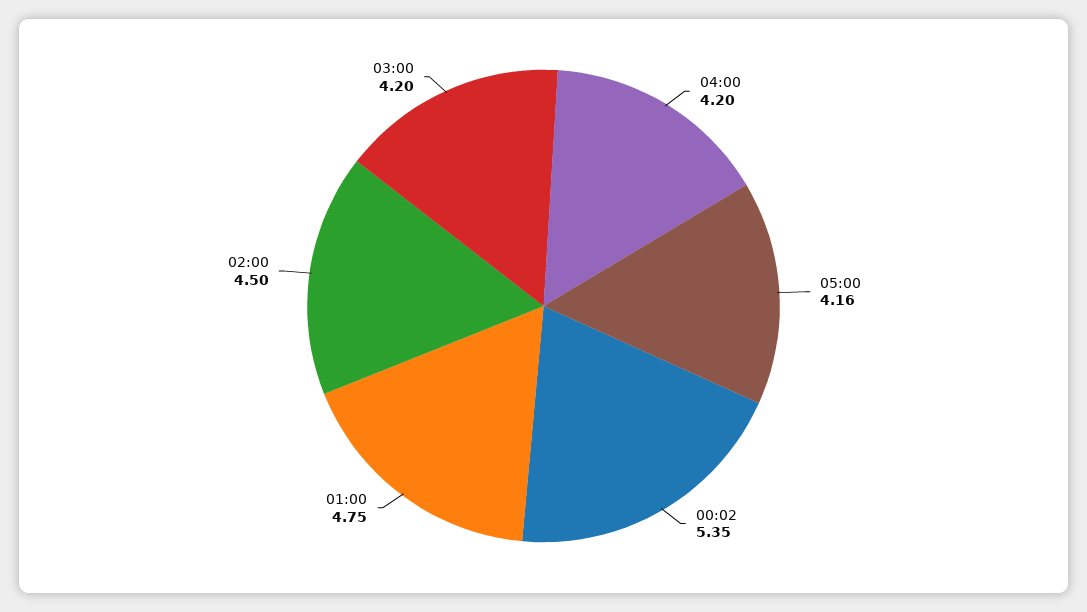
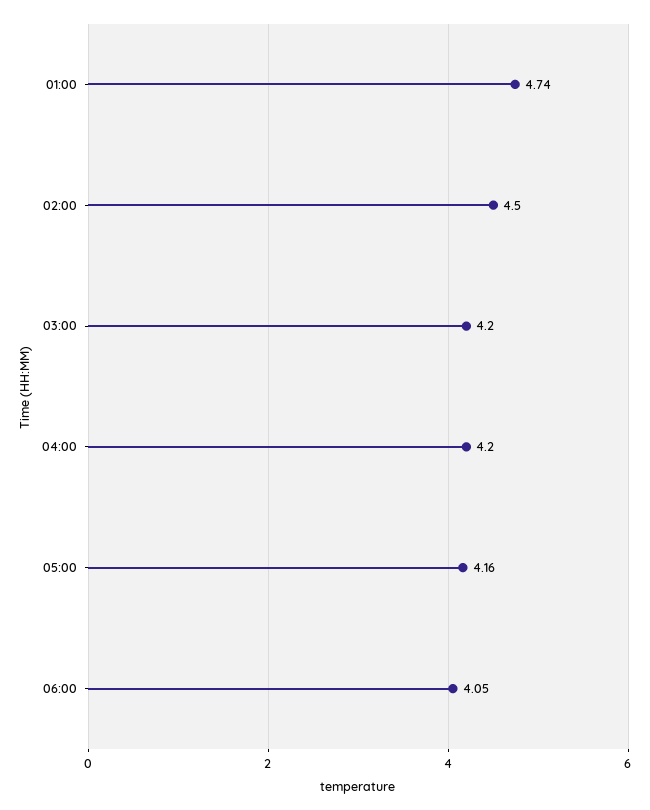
00:02: 5.35 -> none
01:00: 4.75 -> 4.74
06:00: none -> 4.05

